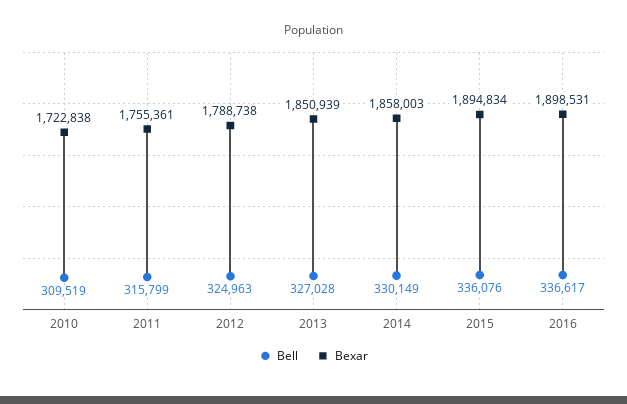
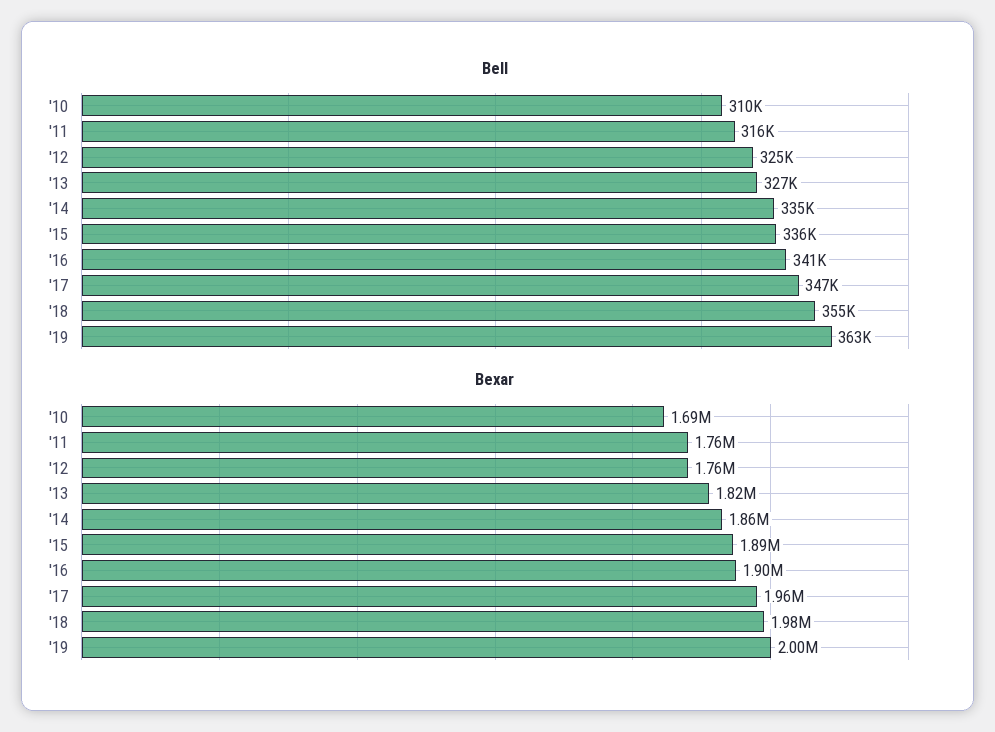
Bexar, 2010: 1722838 -> 1690000
Bexar, 2012: 1788738 -> 1760000
Bexar, 2013: 1850939 -> 1820000
Bell, 2014: 330149 -> 335000
Bell, 2016: 336617 -> 341000
Bell, '17: none -> 347000
Bell, '18: none -> 355000
Bell, '19: none -> 363000
Bexar, '17: none -> 1960000
Bexar, '18: none -> 1980000
Bexar, '19: none -> 2000000

